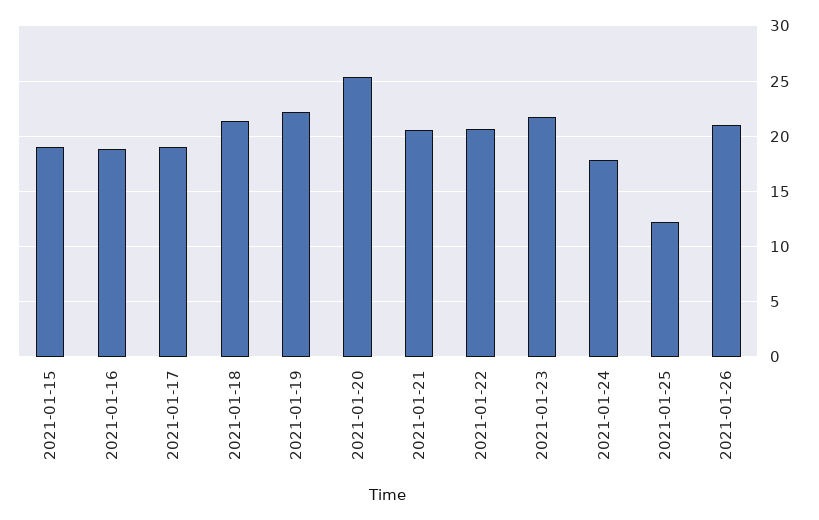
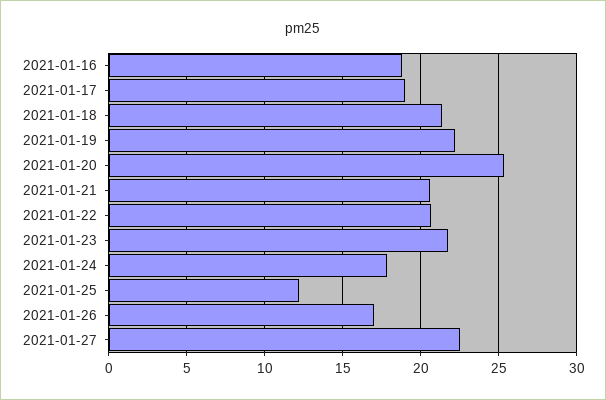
2021-01-15: 19 -> none
2021-01-26: 21 -> 17
2021-01-27: none -> 22.5

